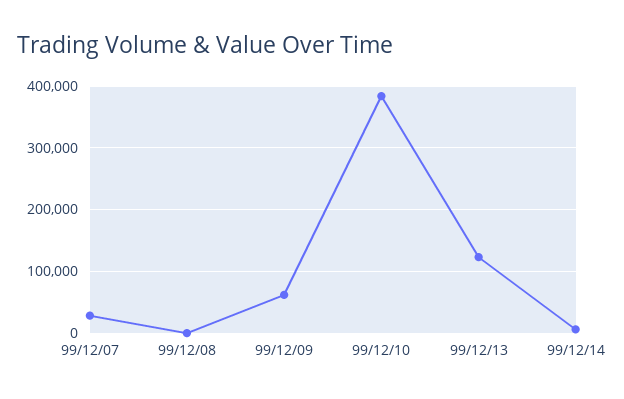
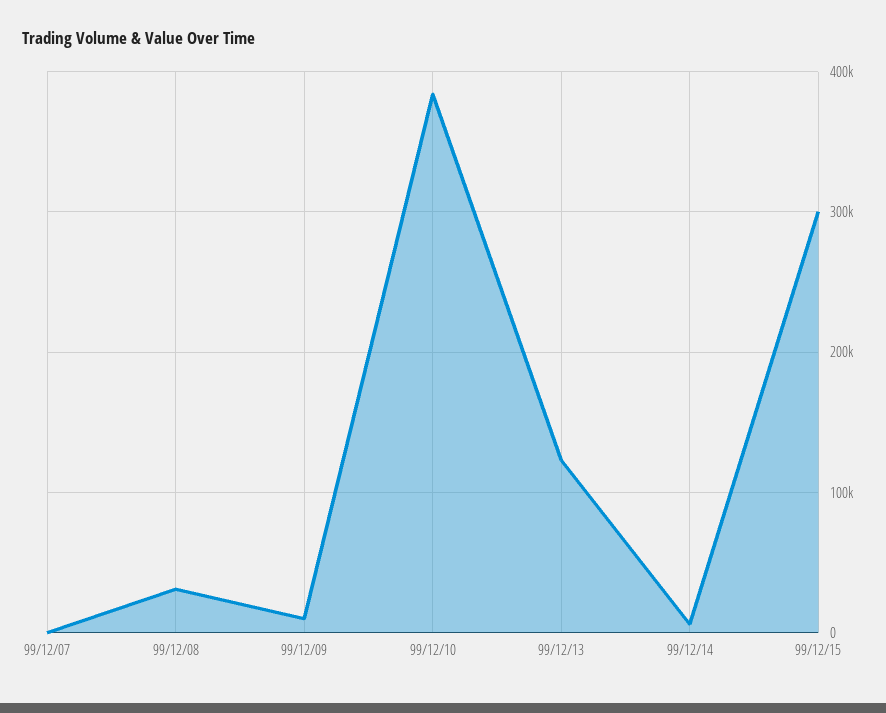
99/12/07: 30000 -> 0
99/12/08: 0 -> 30000
99/12/09: 60000 -> 10000
99/12/15: none -> 300000

